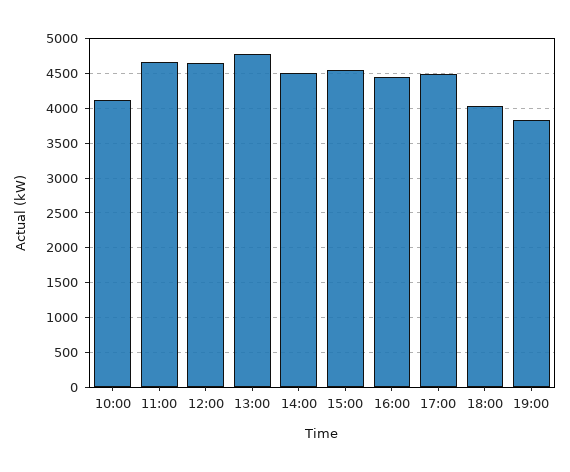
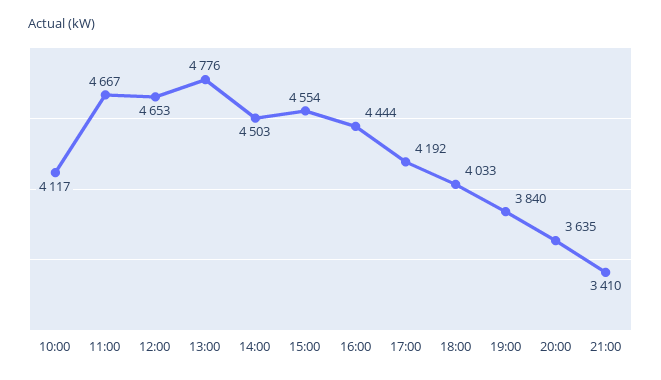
17:00: 4500 -> 4192
20:00: none -> 3635
21:00: none -> 3410

